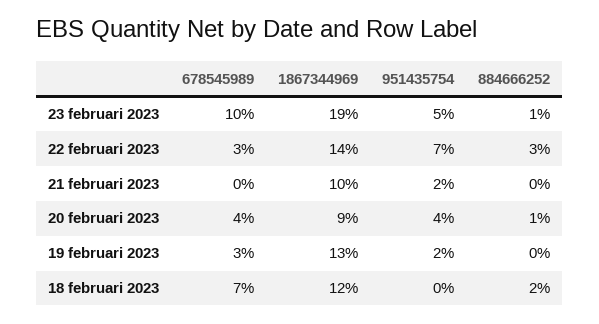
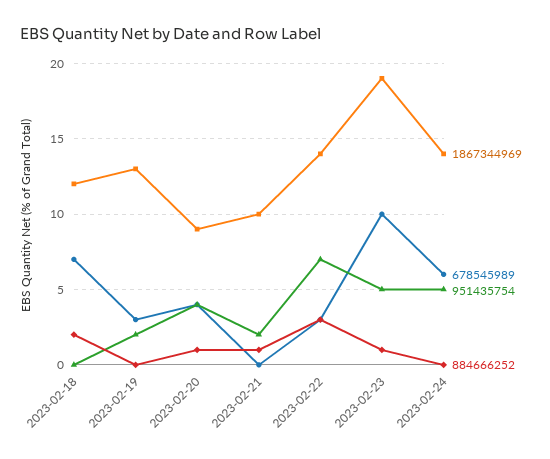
884666252, 21 februari 2023: 0 -> 1
1867344969, 2023-02-24: none -> 14
678545989, 2023-02-24: none -> 6
951435754, 2023-02-24: none -> 5
884666252, 2023-02-24: none -> 0

